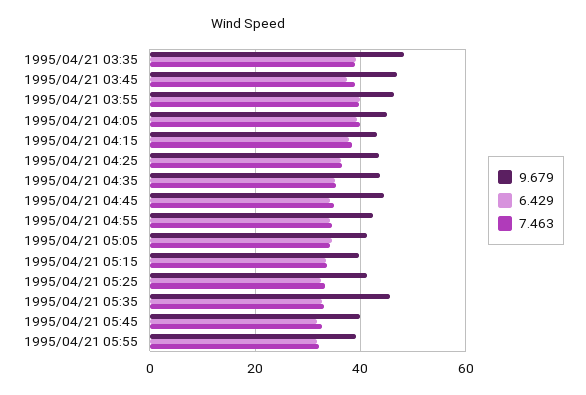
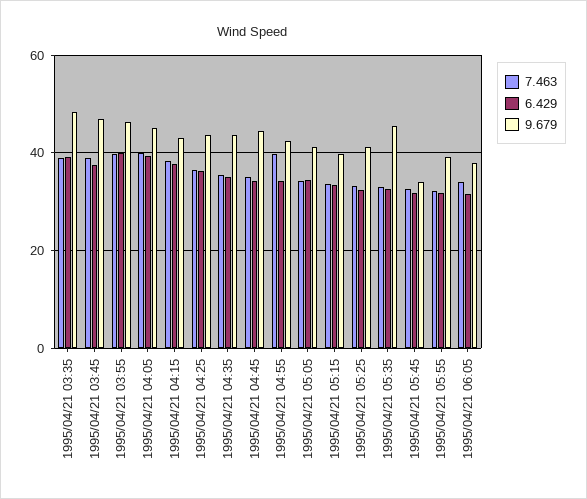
7.463, 1995/04/21 04:55: 34 -> 40
9.679, 1995/04/21 05:45: 40 -> 34
7.463, 1995/04/21 06:05: none -> 34
6.429, 1995/04/21 06:05: none -> 32
9.679, 1995/04/21 06:05: none -> 38

